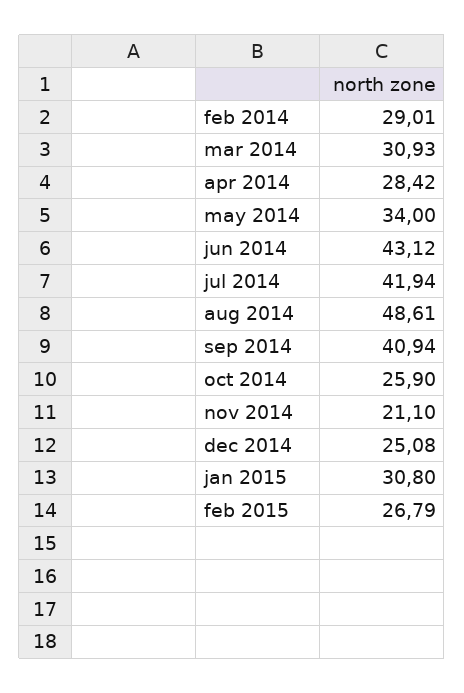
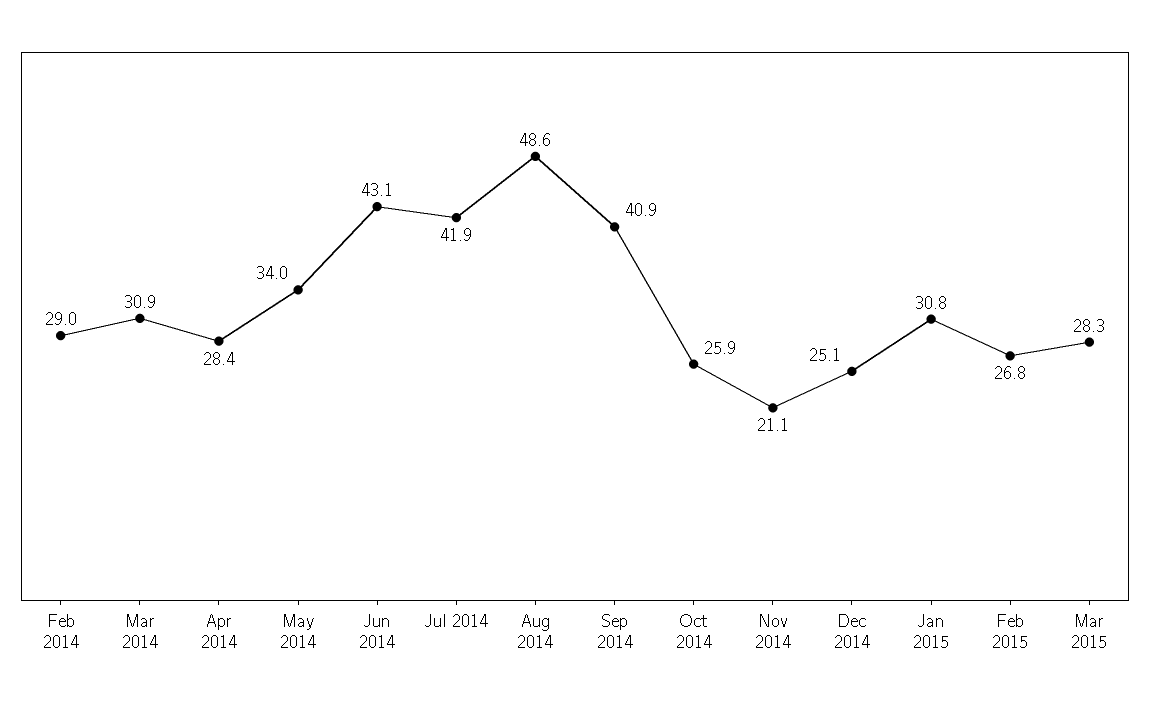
Mar 2015: none -> 28.3

